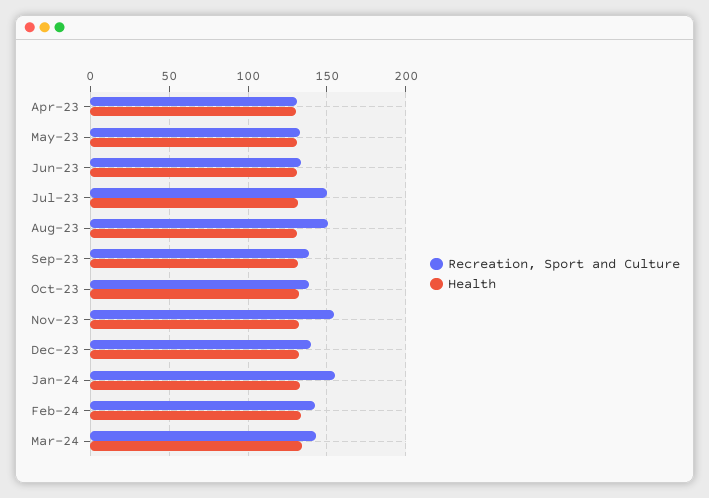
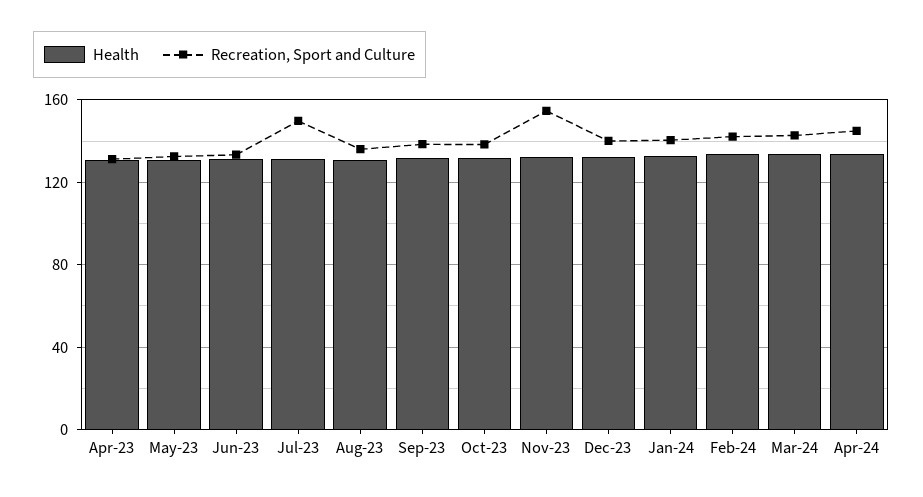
Recreation, Sport and Culture, Aug-23: 150 -> 135
Recreation, Sport and Culture, Jan-24: 155 -> 140
Health, Apr-24: none -> 135
Recreation, Sport and Culture, Apr-24: none -> 145

